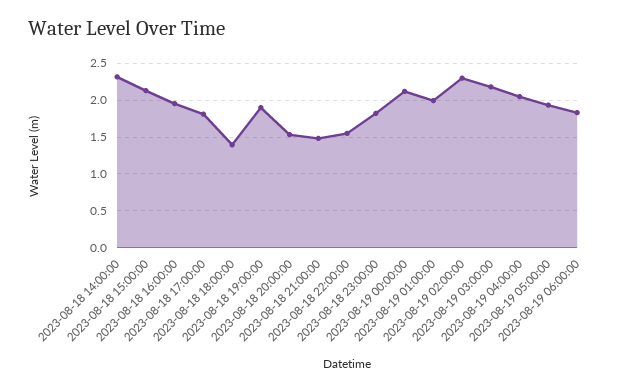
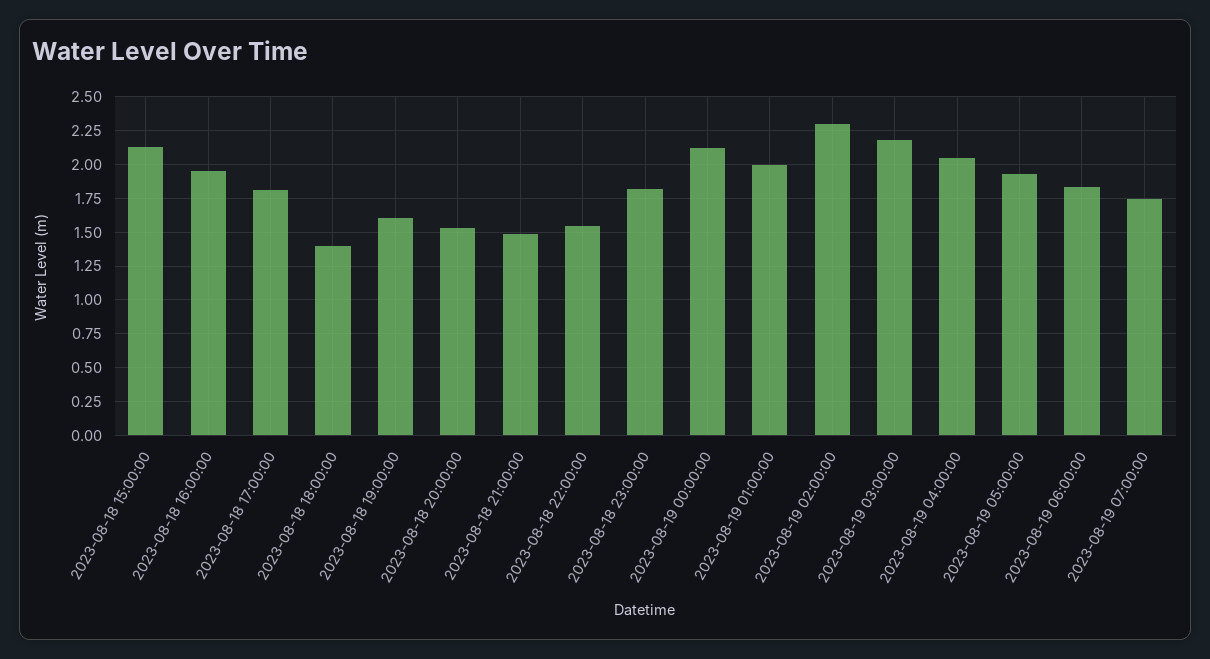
2023-08-18 14:00:00: 2.3 -> none
2023-08-18 19:00:00: 1.9 -> 1.6
2023-08-19 07:00:00: none -> 1.75

